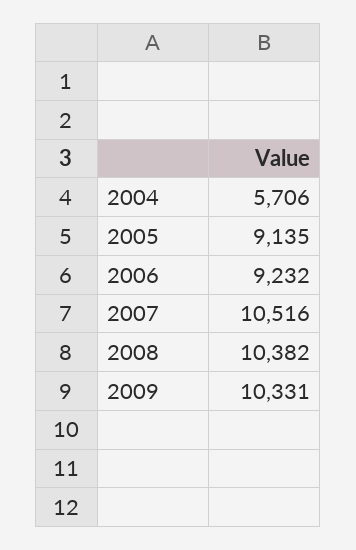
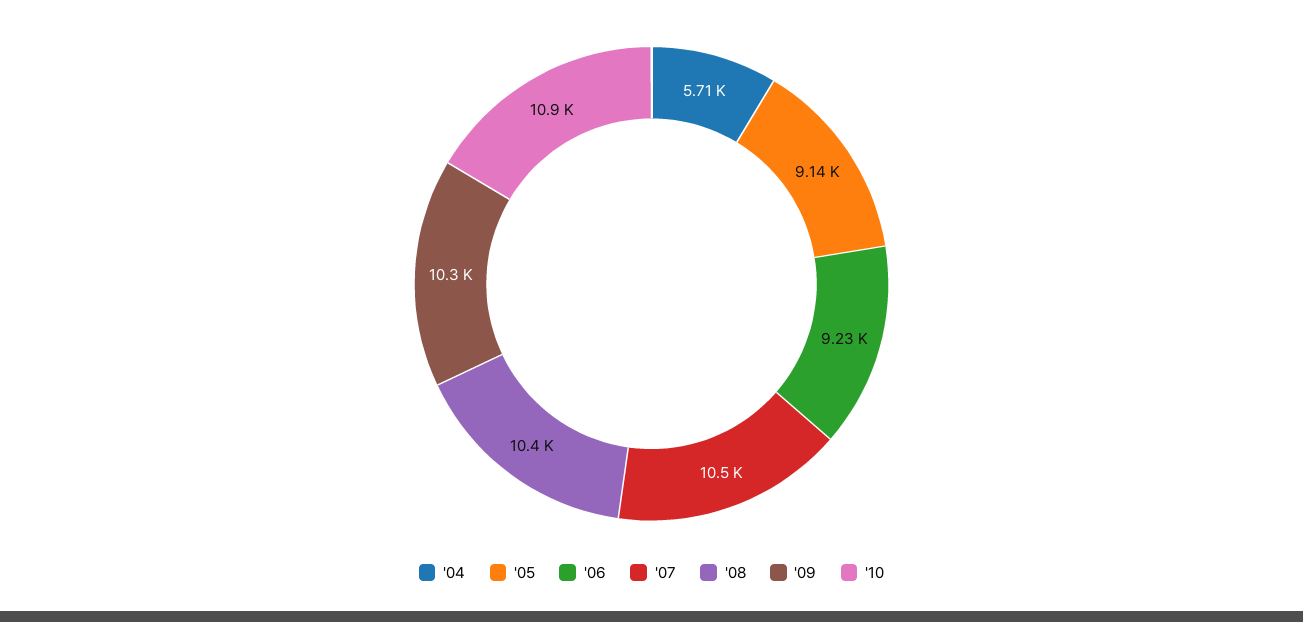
'10: none -> 10900

